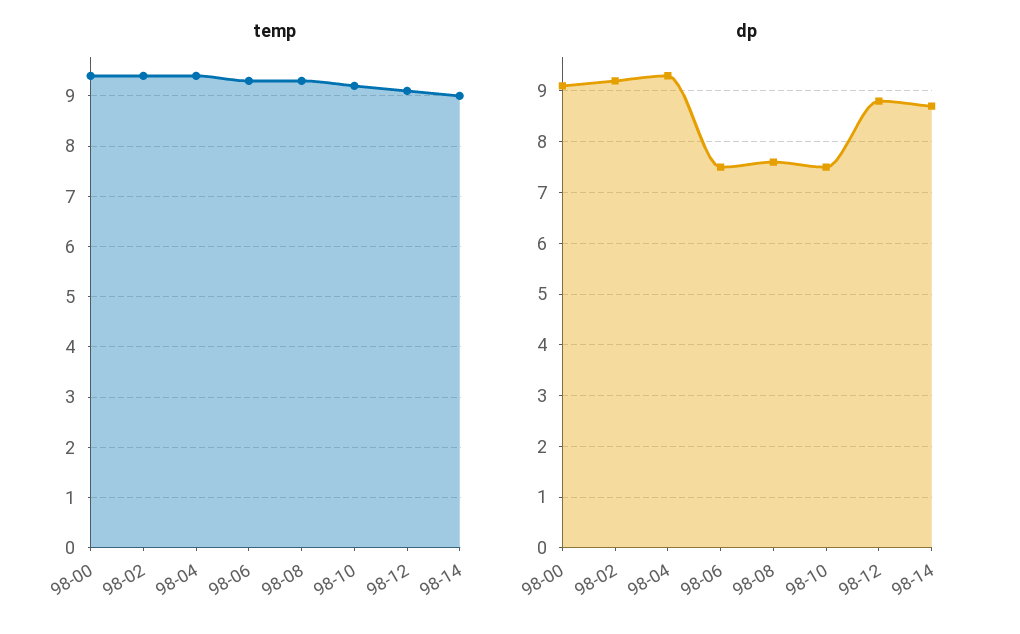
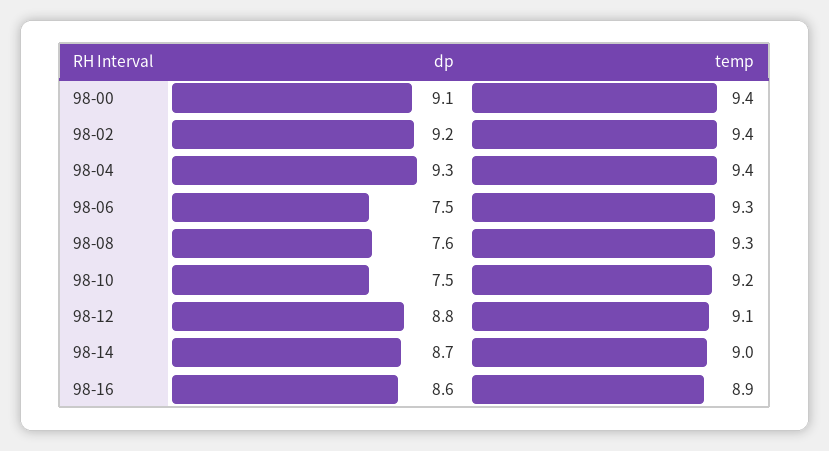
dp, 98-16: none -> 8.6
temp, 98-16: none -> 8.9

